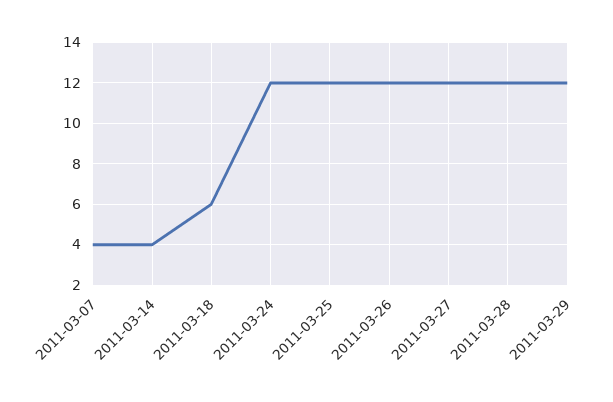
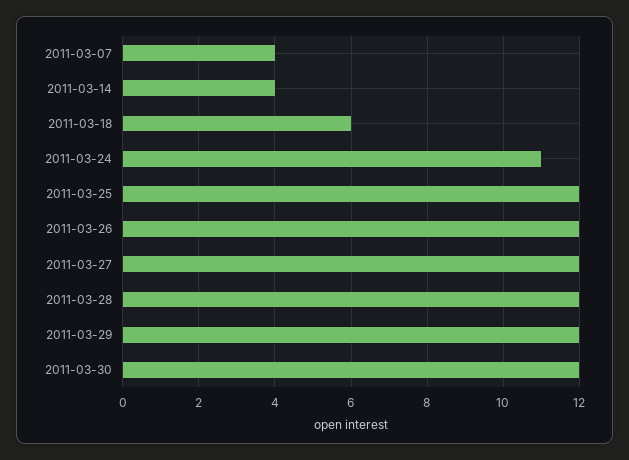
2011-03-24: 12 -> 11
2011-03-30: none -> 12

